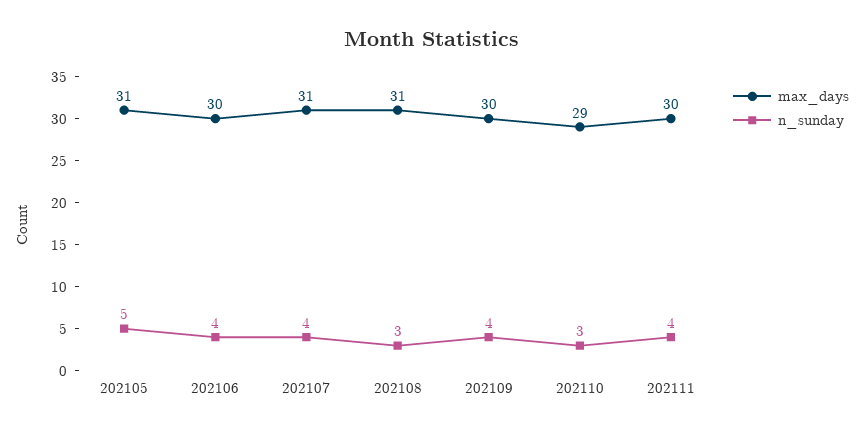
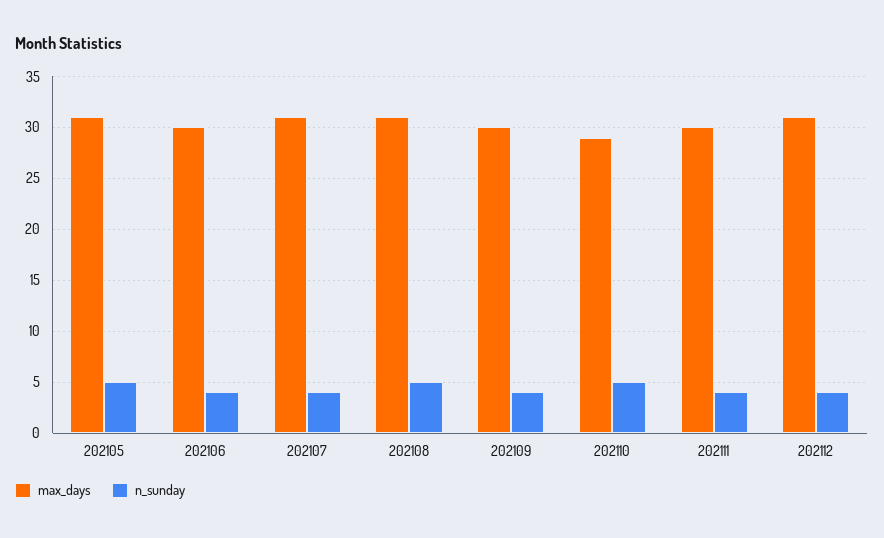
n_sunday, 202108: 3 -> 5
n_sunday, 202110: 3 -> 5
max_days, 202112: none -> 31
n_sunday, 202112: none -> 4

